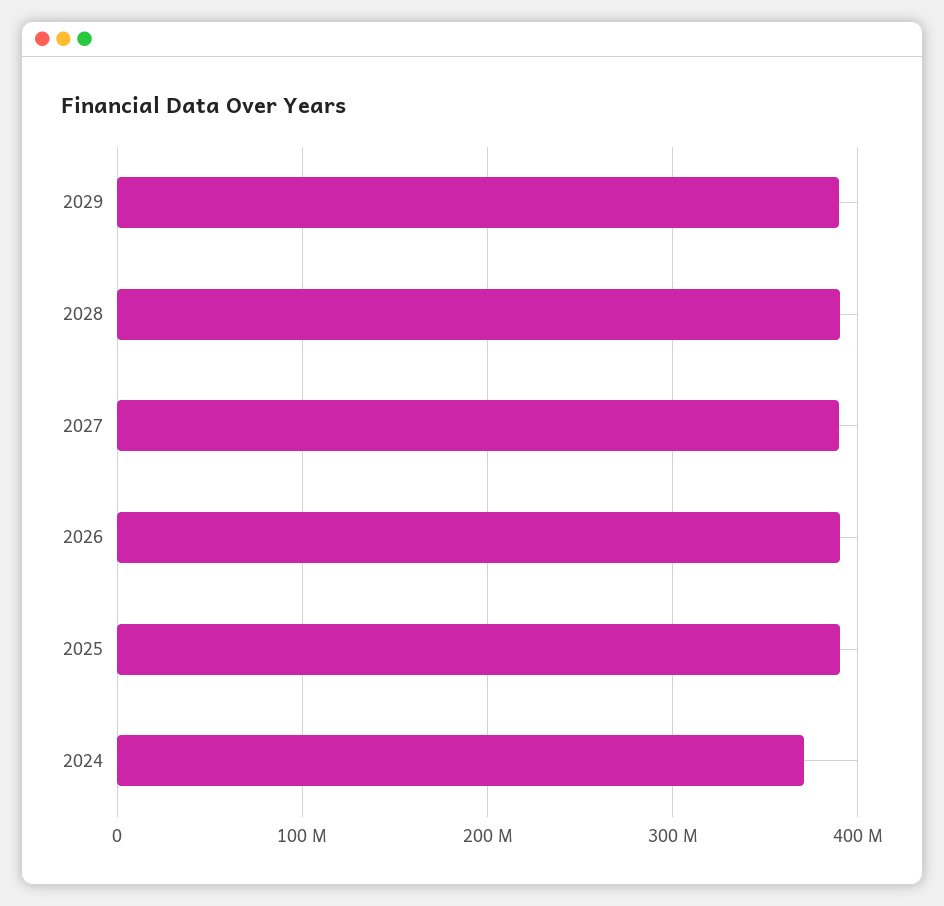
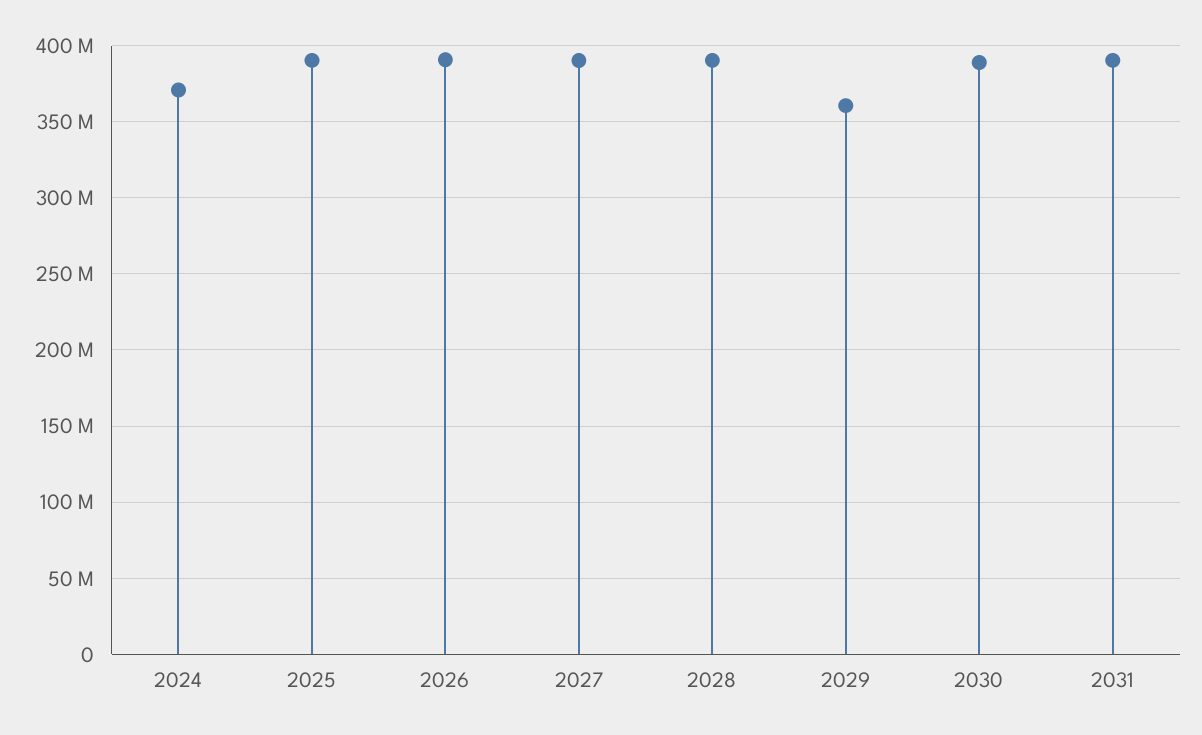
2029: 390000000 -> 360000000
2030: none -> 390000000
2031: none -> 390000000

